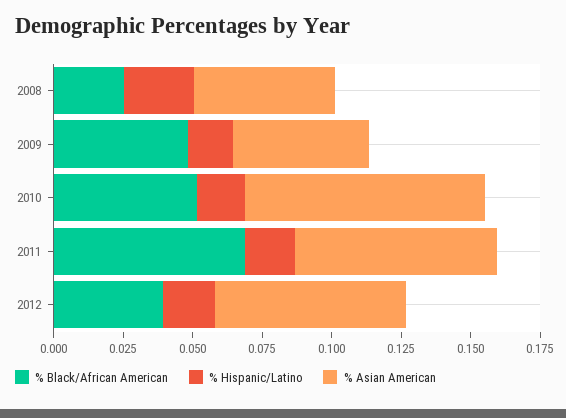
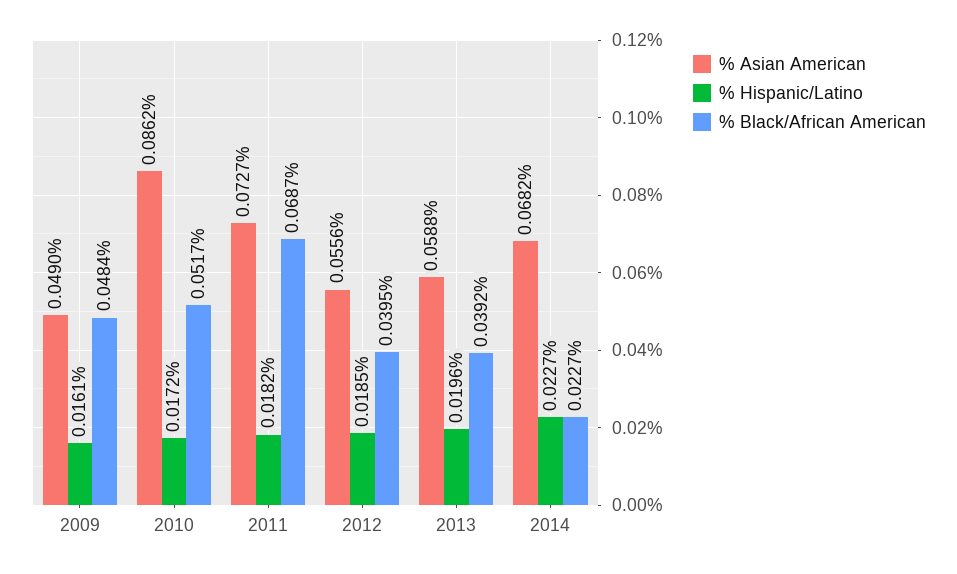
% Black/African American, 2008: 0.025 -> none
% Hispanic/Latino, 2008: 0.025 -> none
% Asian American, 2008: 0.05 -> none
% Asian American, 2012: 0.07 -> 0.0556
% Asian American, 2013: none -> 0.0588
% Hispanic/Latino, 2013: none -> 0.0196
% Black/African American, 2013: none -> 0.0392
% Asian American, 2014: none -> 0.0682
% Hispanic/Latino, 2014: none -> 0.0227
% Black/African American, 2014: none -> 0.0227

